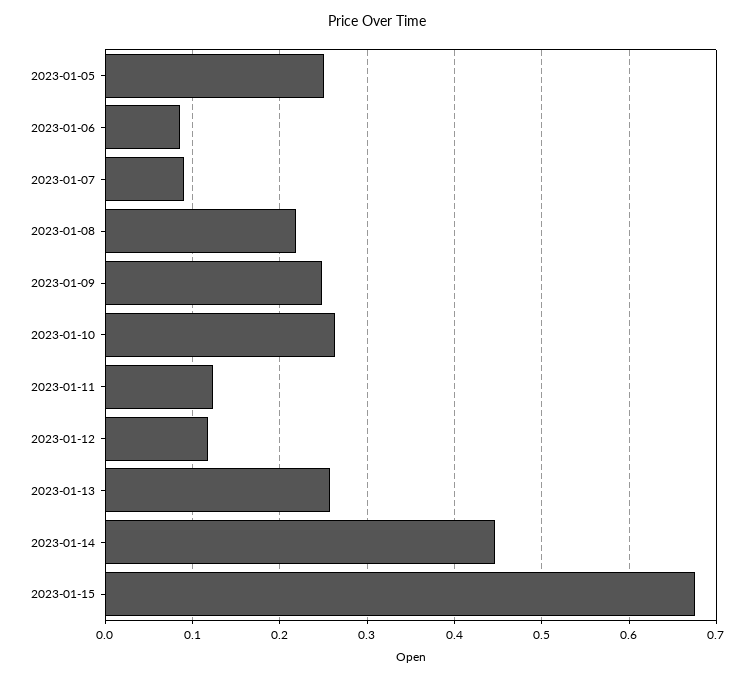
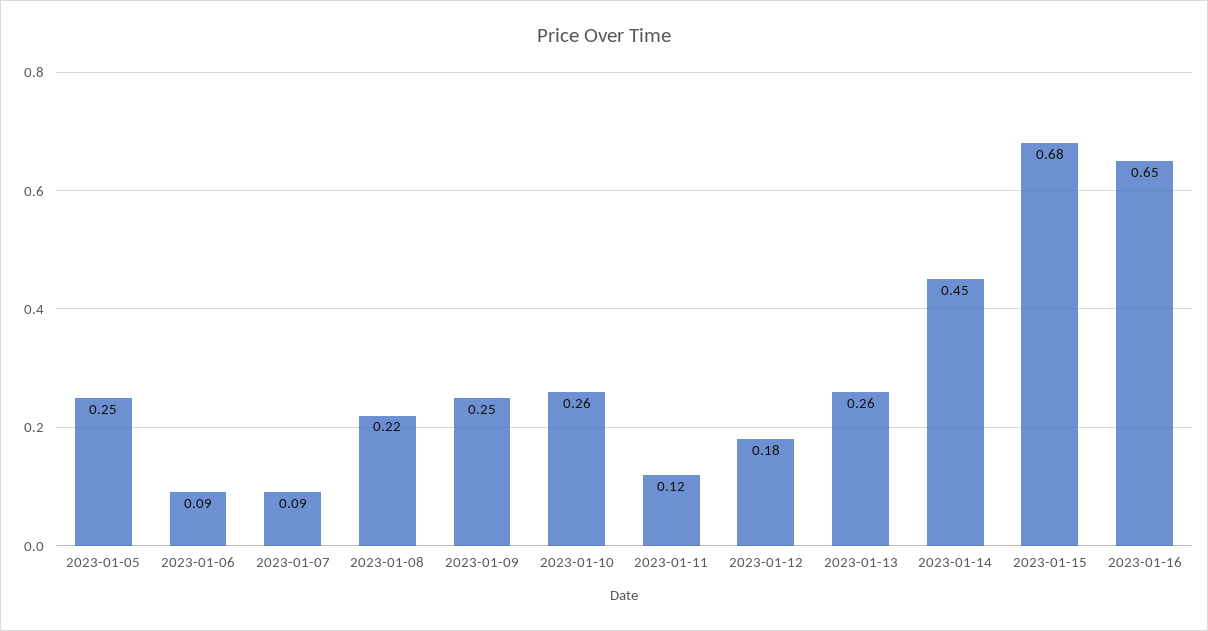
2023-01-12: 0.12 -> 0.18
2023-01-16: none -> 0.65

